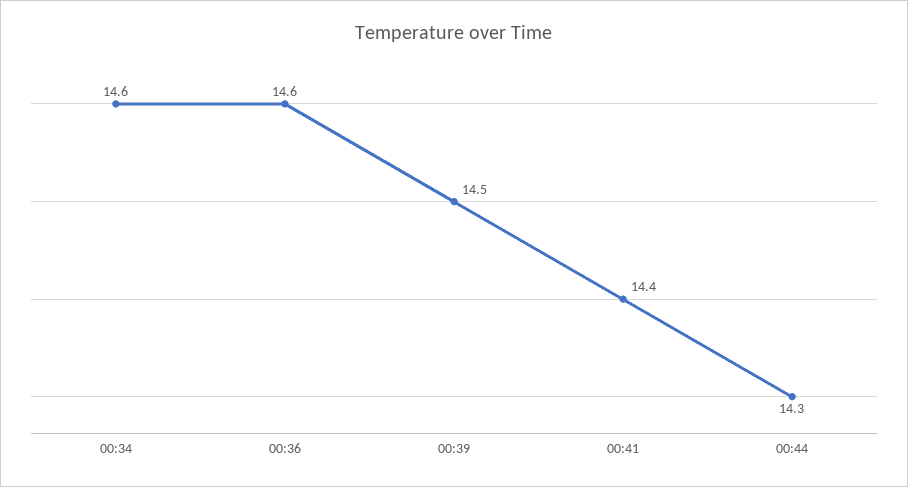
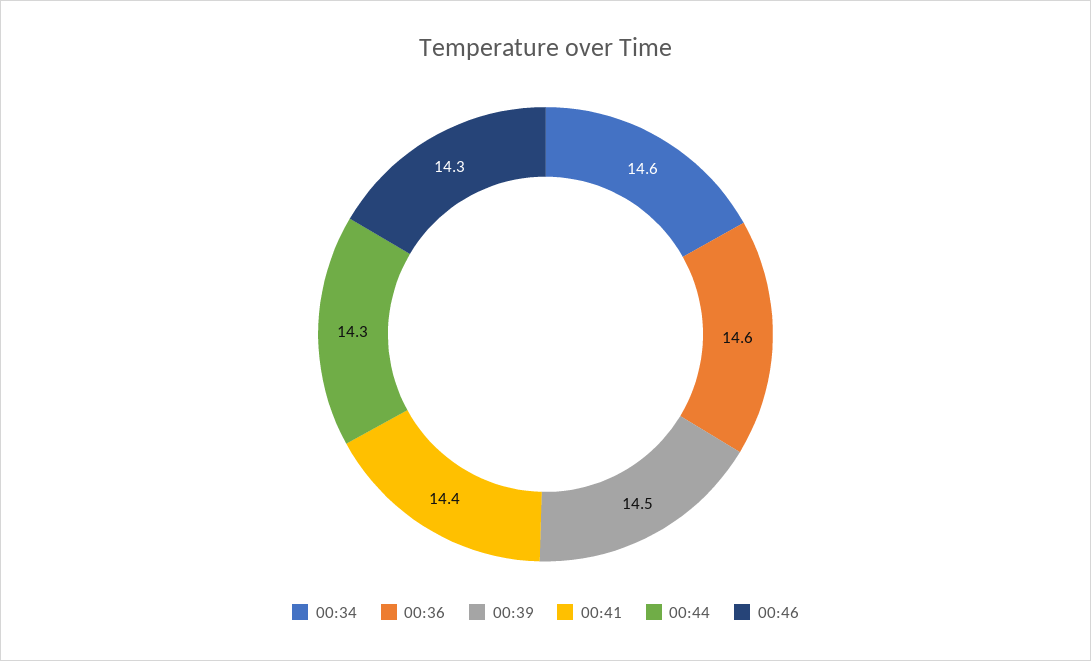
00:46: none -> 14.3

